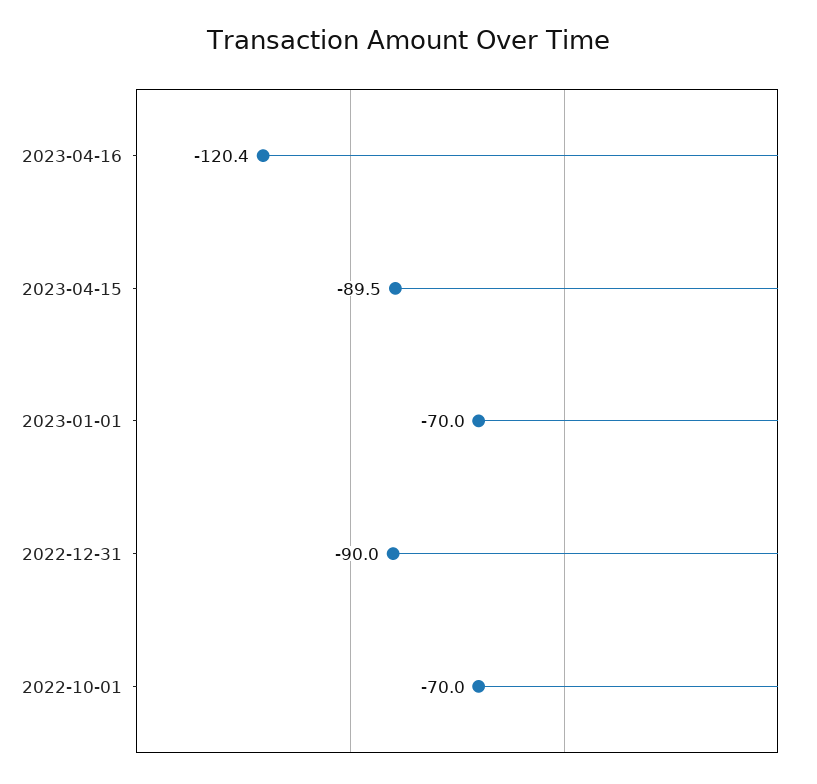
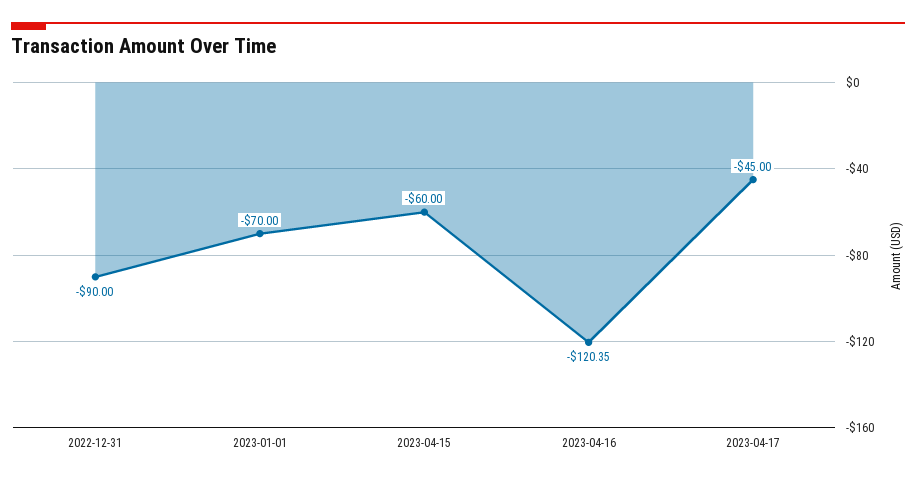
2023-04-15: -89.5 -> -60
2022-10-01: -70 -> none
2023-04-17: none -> -45

